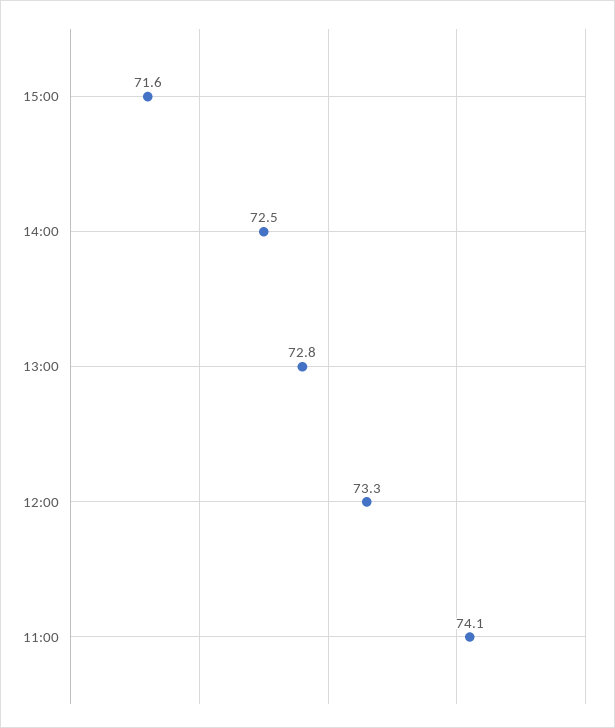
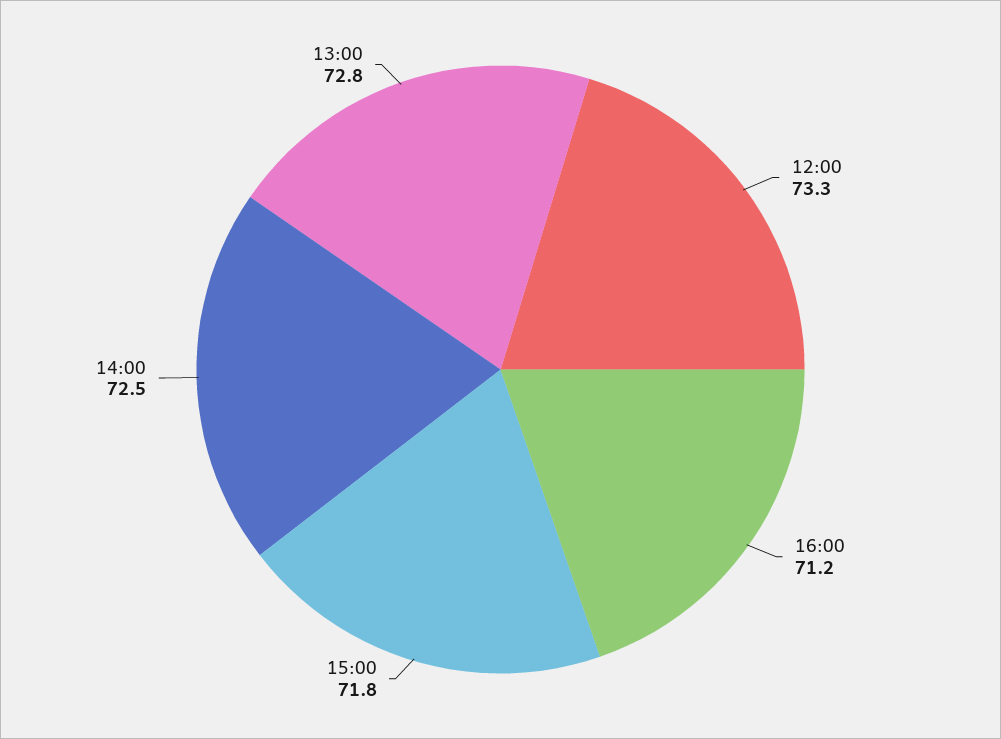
15:00: 71.6 -> 71.8
11:00: 74.1 -> none
16:00: none -> 71.2

